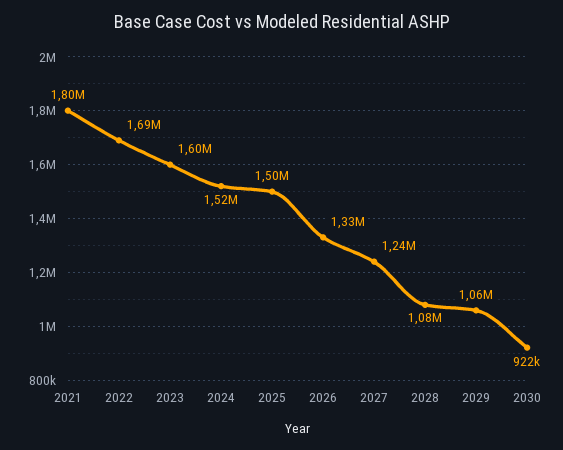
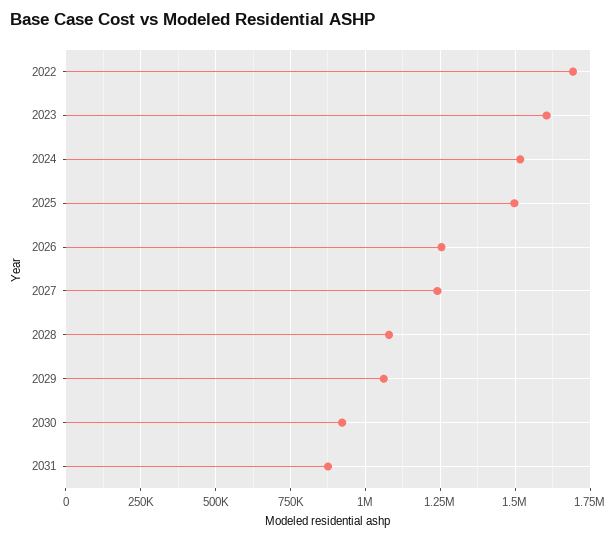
2021: 1800000 -> none
2026: 1330000 -> 1250000
2031: none -> 875000

